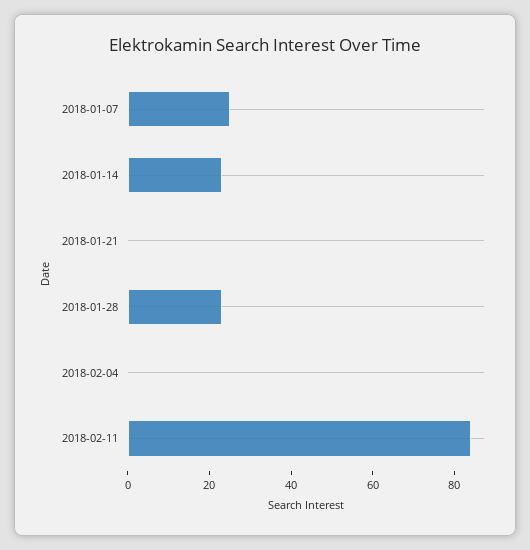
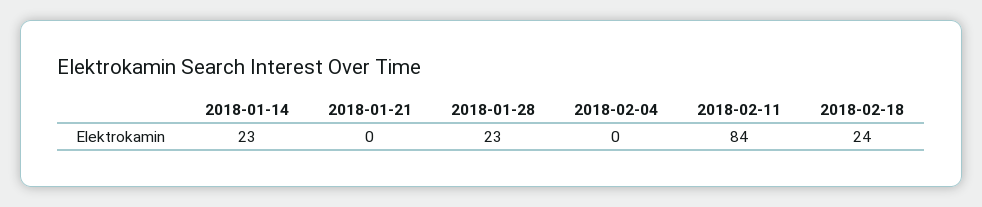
2018-01-07: 25 -> none
2018-02-18: none -> 24

